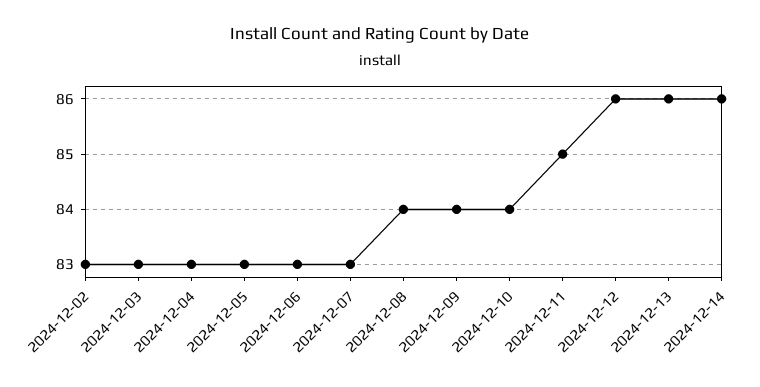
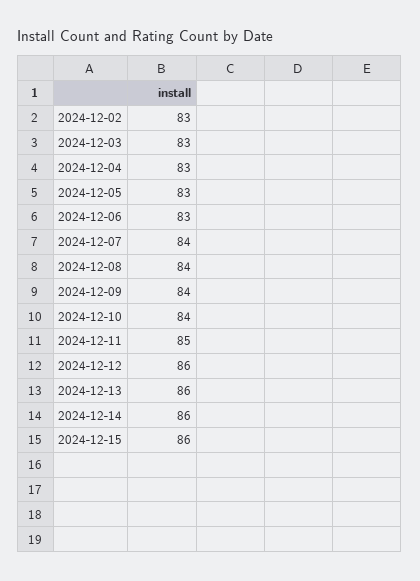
2024-12-07: 83 -> 84
2024-12-15: none -> 86

